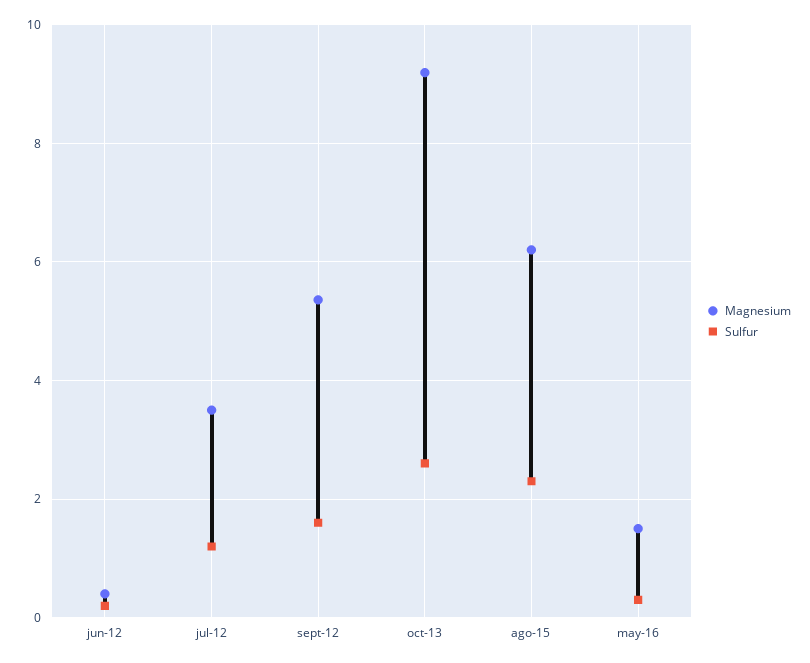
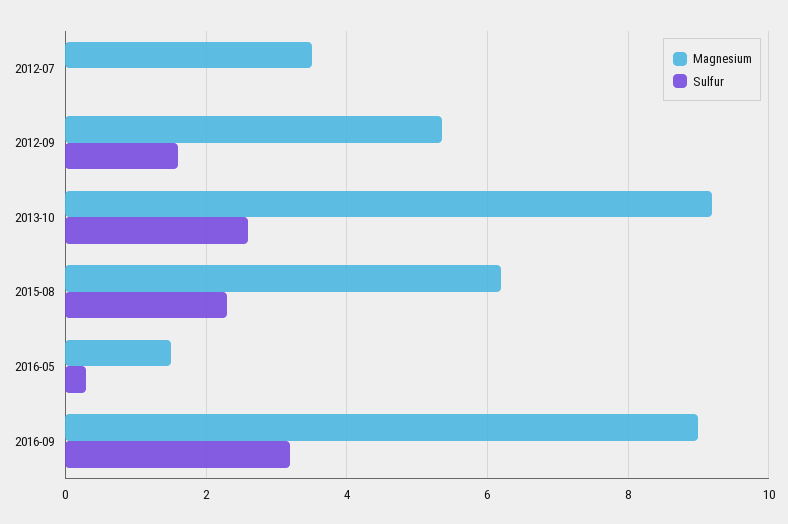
Magnesium, jun-12: 0.4 -> none
Sulfur, jun-12: 0.2 -> none
Sulfur, jul-12: 1.2 -> 0
Magnesium, 2016-09: none -> 9
Sulfur, 2016-09: none -> 3.2

